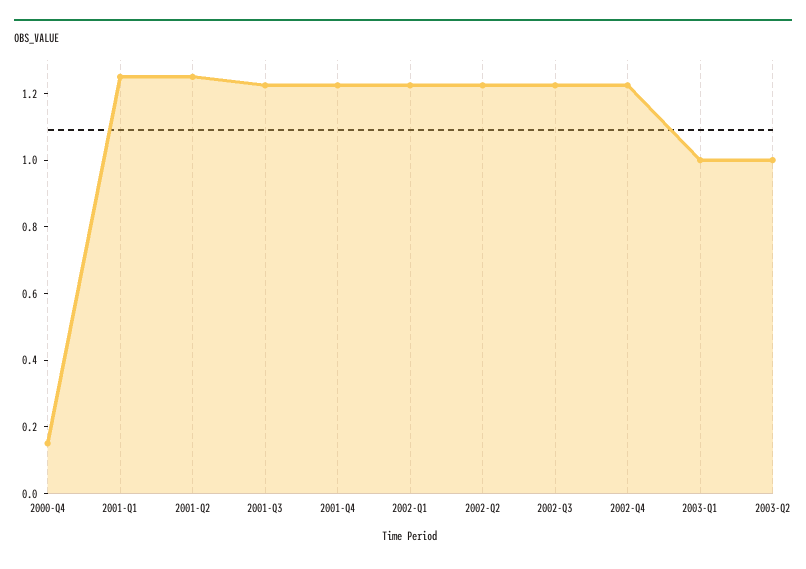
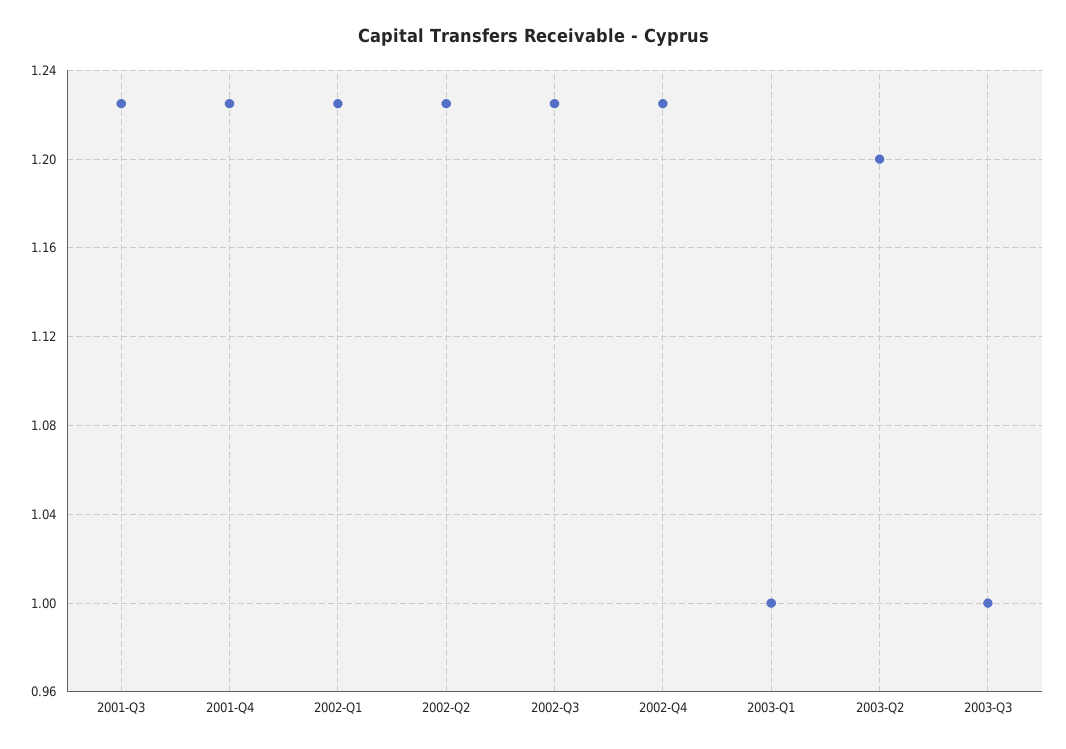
2000-Q4: 0.15 -> none
2001-Q1: 1.25 -> none
2001-Q2: 1.25 -> none
2003-Q2: 1 -> 1.2
2003-Q3: none -> 1

